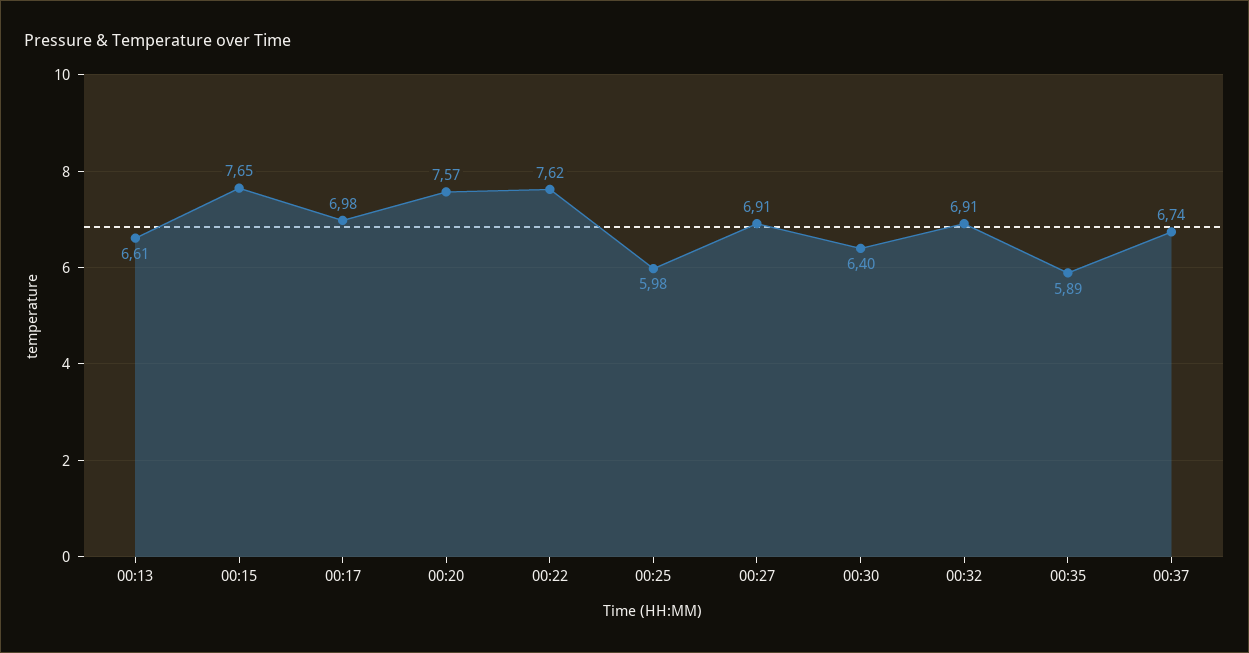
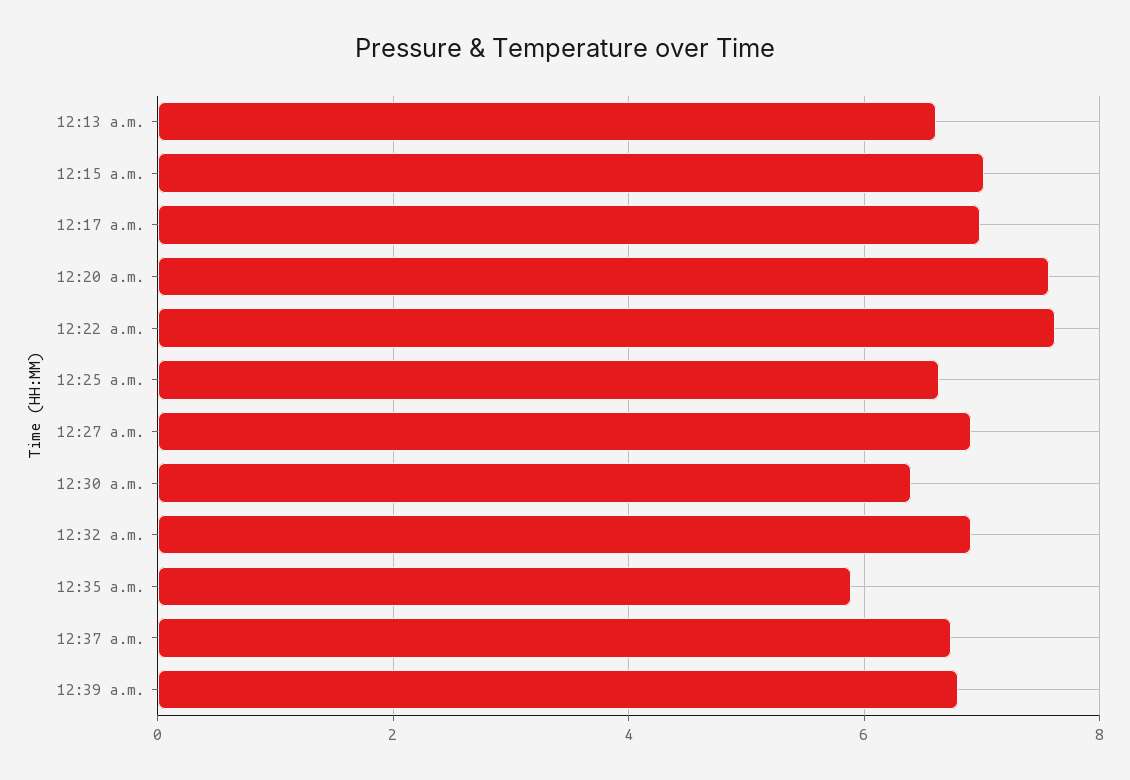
00:15: 7.65 -> 7
00:25: 5.98 -> 6.6
12:39 a.m.: none -> 6.8

